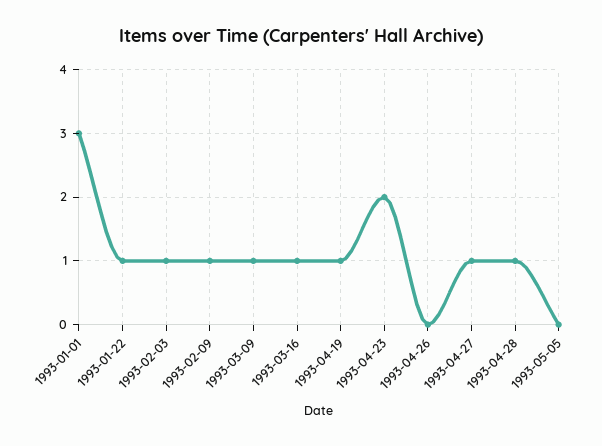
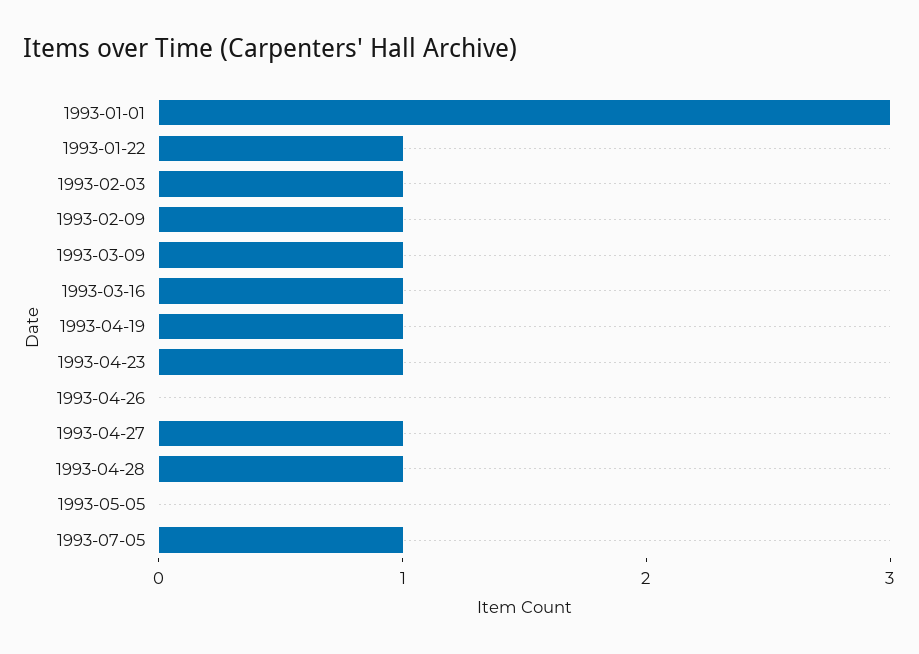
1993-04-23: 2 -> 1
1993-07-05: none -> 1

